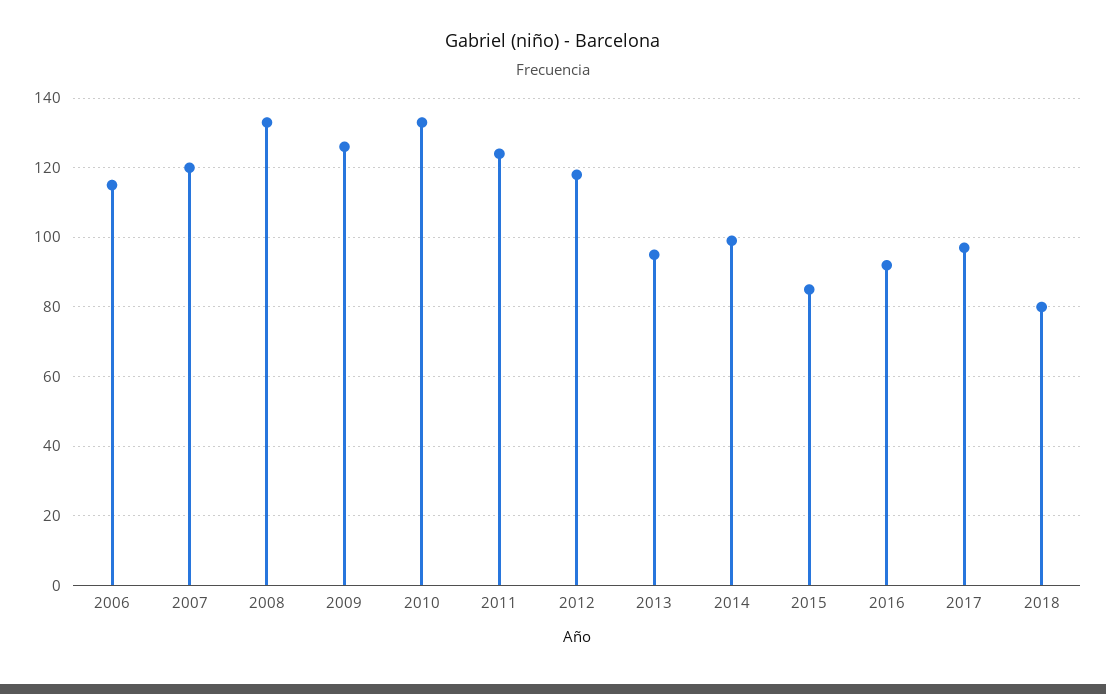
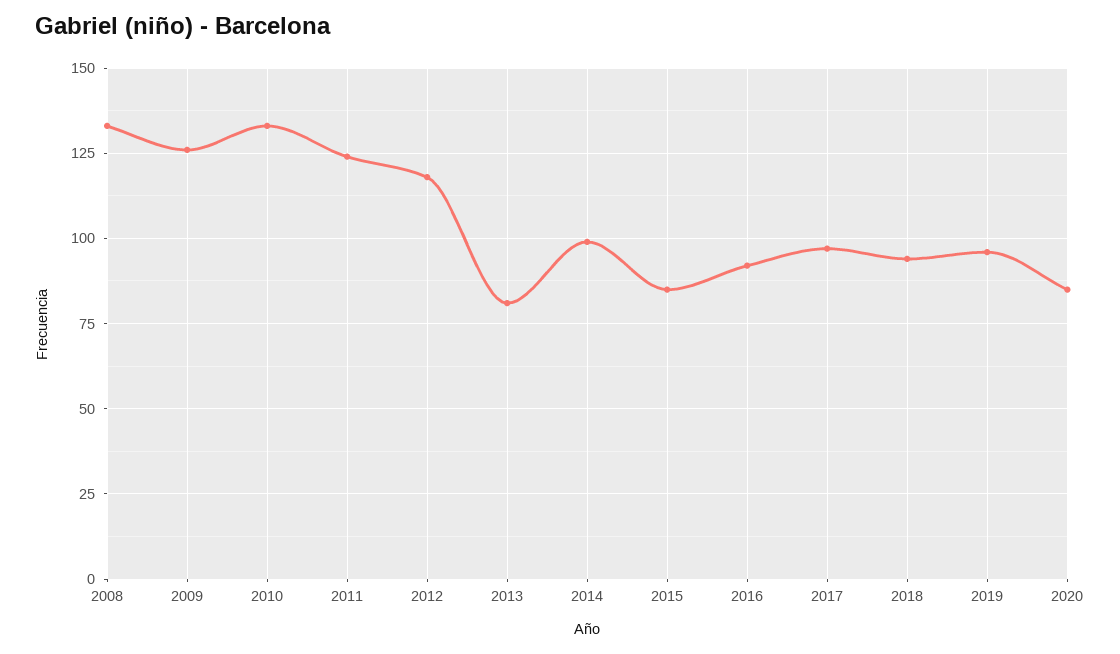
2006: 115 -> none
2007: 120 -> none
2013: 95 -> 80
2018: 80 -> 95
2019: none -> 95
2020: none -> 85

